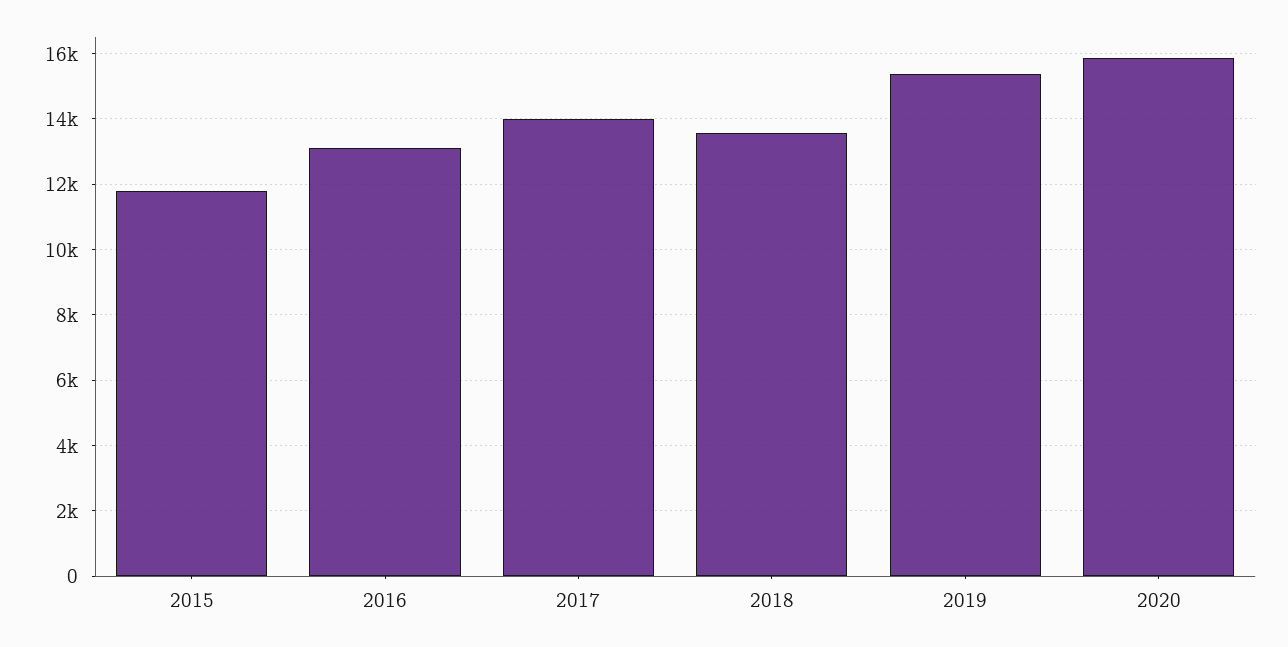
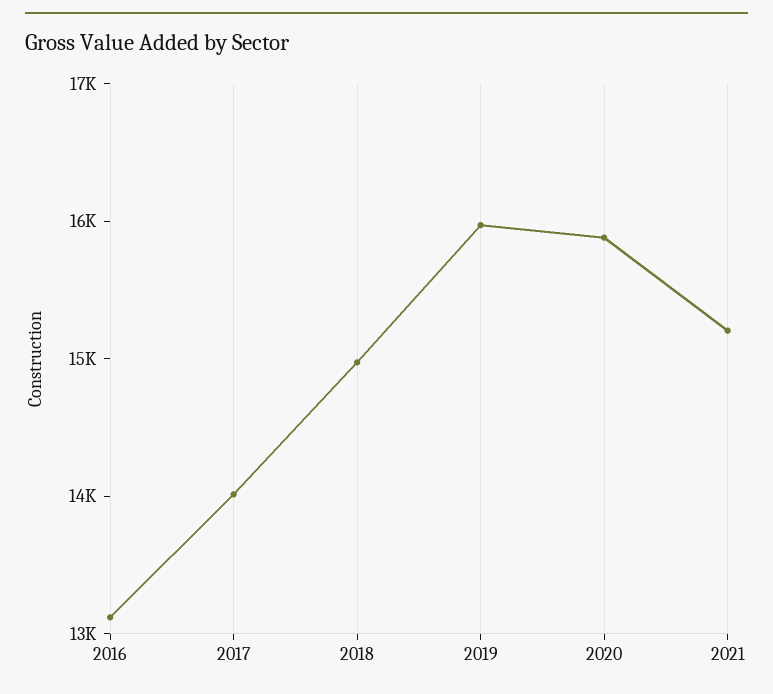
2015: 11800 -> none
2018: 13600 -> 15000
2019: 15400 -> 16000
2021: none -> 15200

